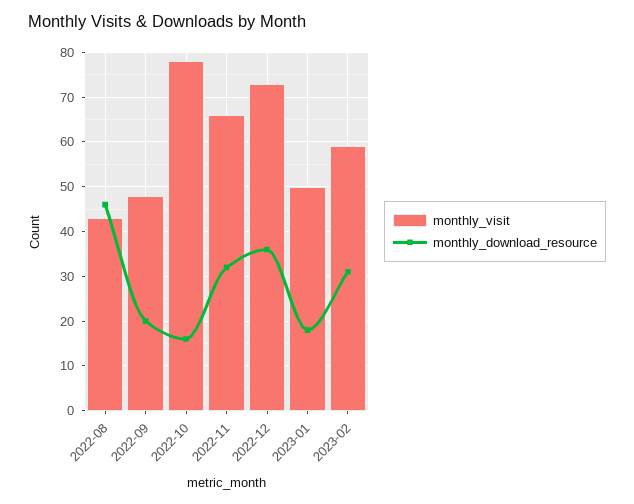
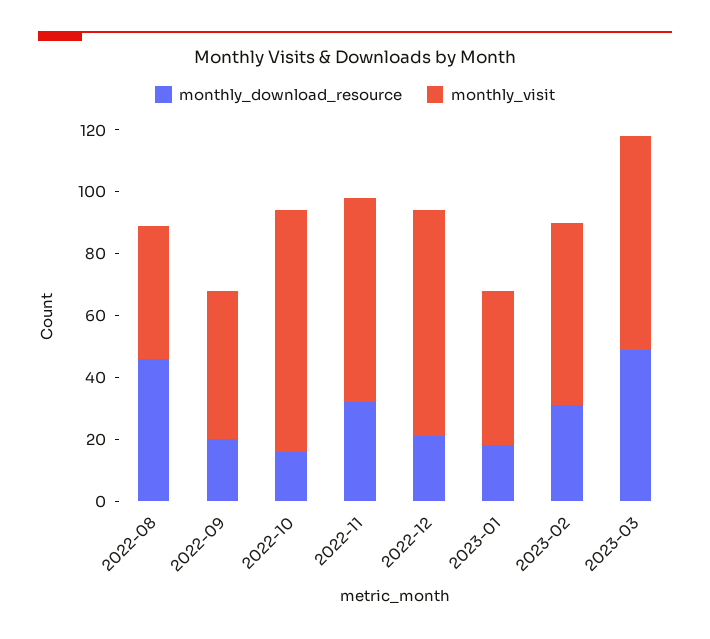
monthly_download_resource, 2022-12: 35 -> 20
monthly_download_resource, 2023-03: none -> 50
monthly_visit, 2023-03: none -> 70

